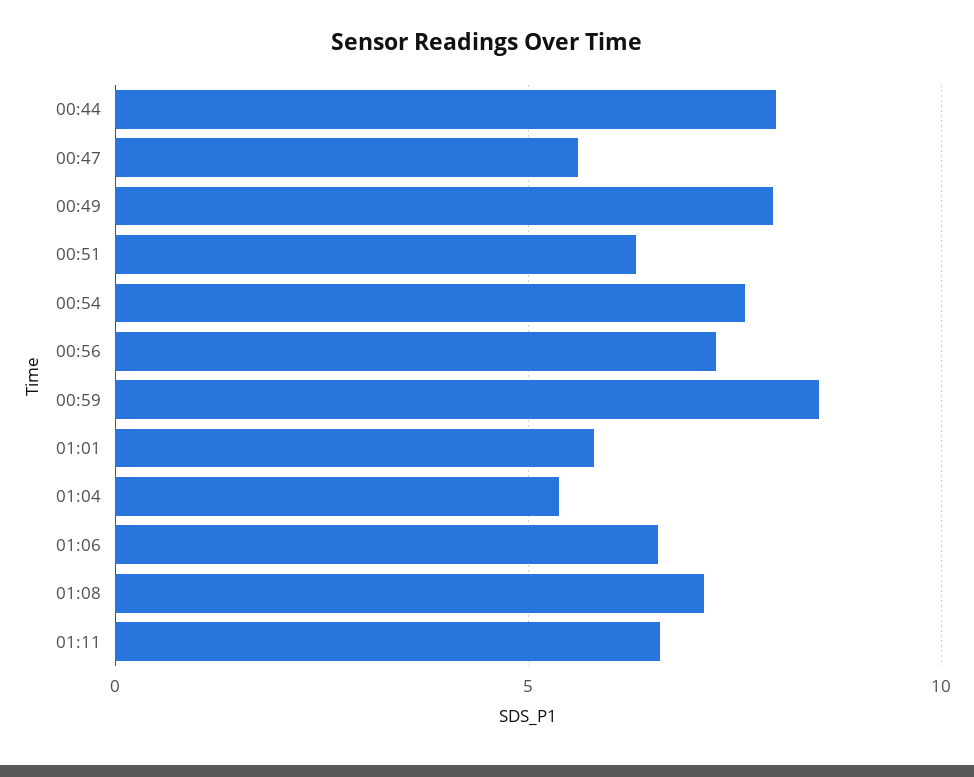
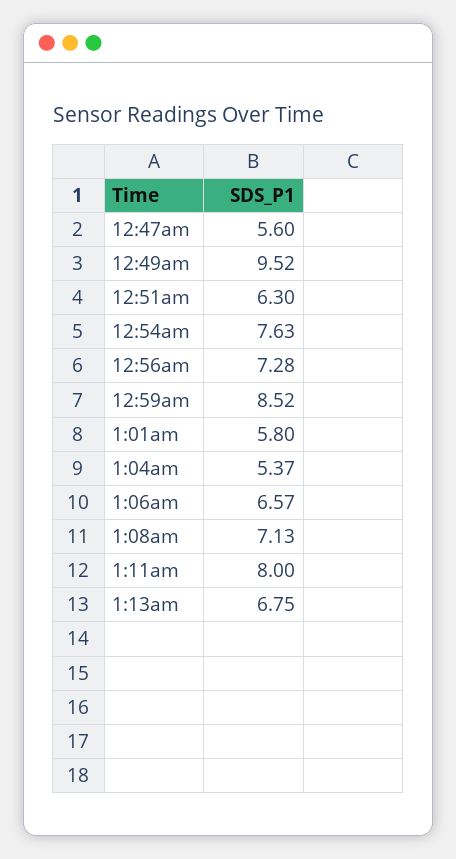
00:44: 8 -> none
00:49: 8 -> 9.52
01:11: 6.5 -> 8
1:13am: none -> 6.75

